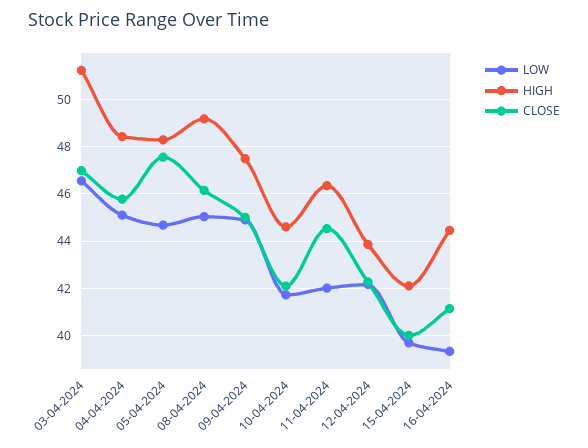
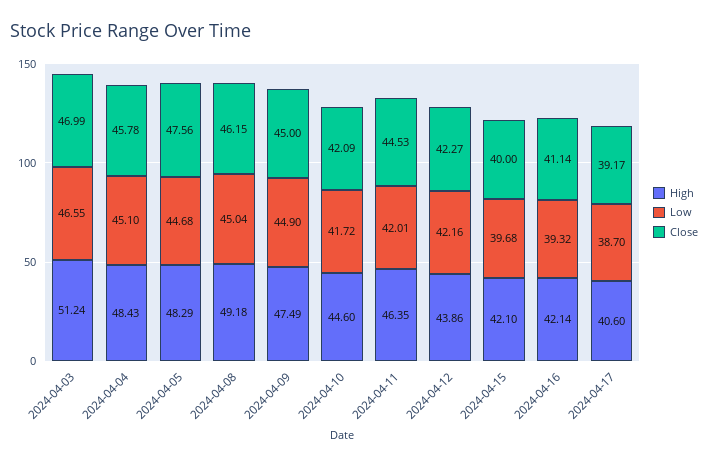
HIGH, 16-04-2024: 44.5 -> 42.14
HIGH, 2024-04-17: none -> 40.6
LOW, 2024-04-17: none -> 38.7
CLOSE, 2024-04-17: none -> 39.17

